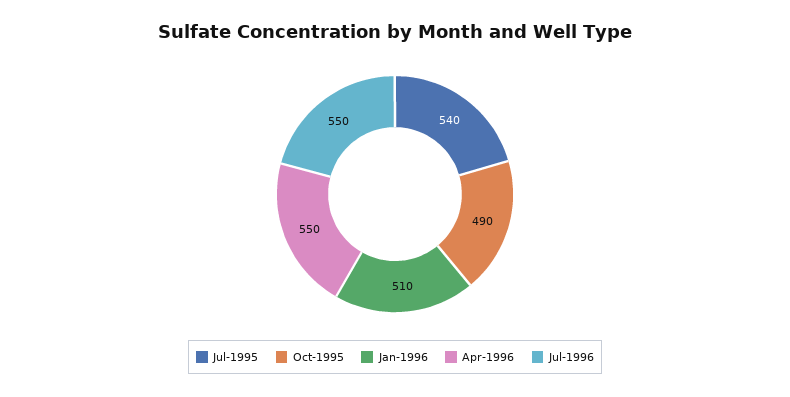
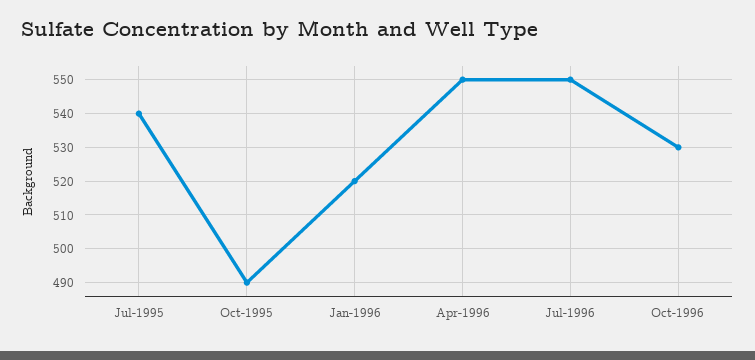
Jan-1996: 510 -> 520
Oct-1996: none -> 530

